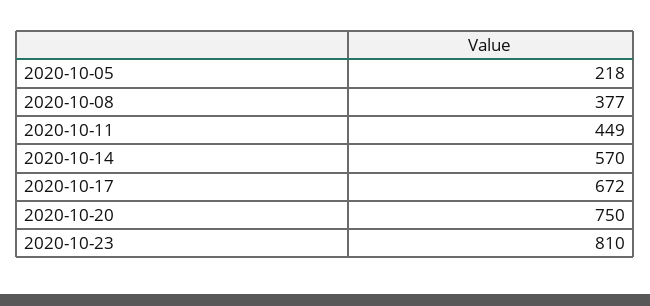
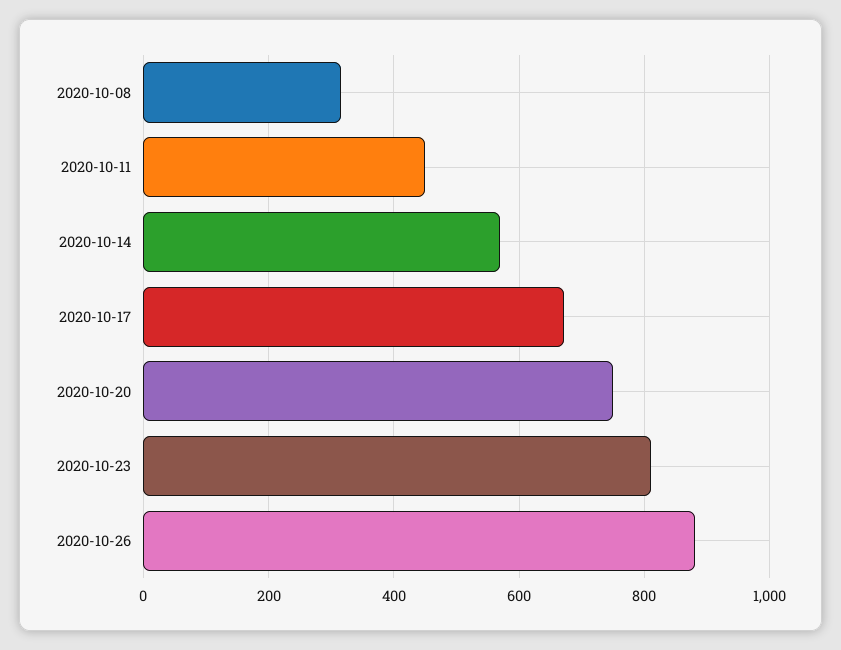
2020-10-05: 218 -> none
2020-10-08: 377 -> 320
2020-10-26: none -> 880

